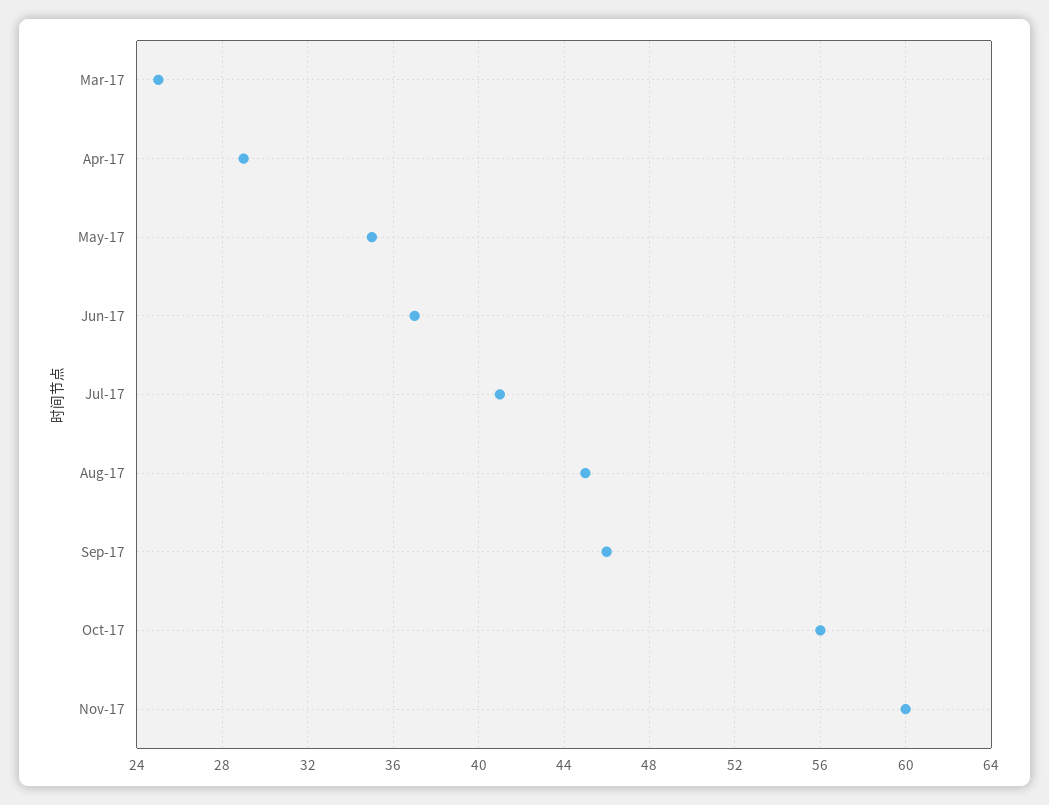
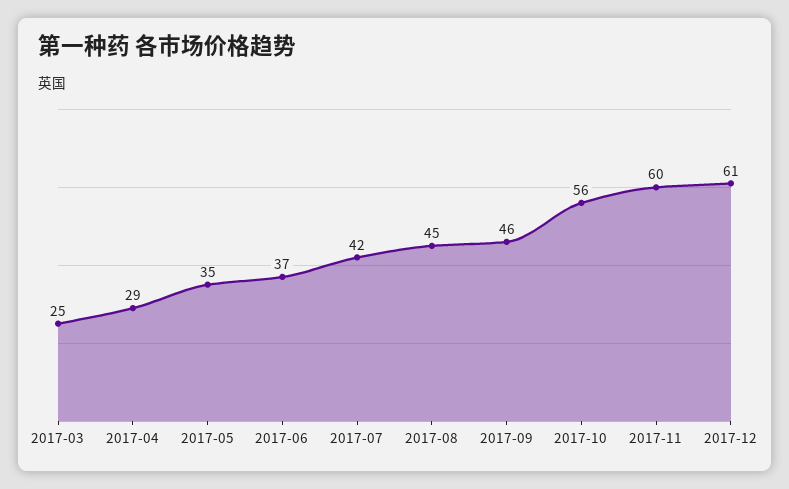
Jul-17: 41 -> 42
2017-12: none -> 61

